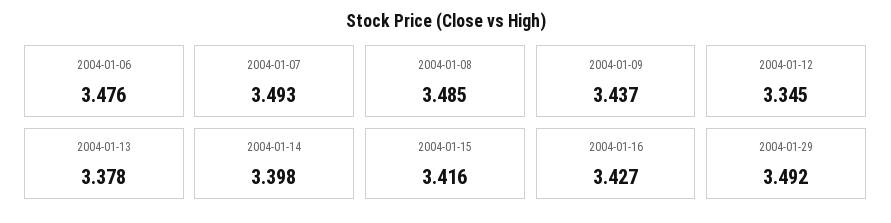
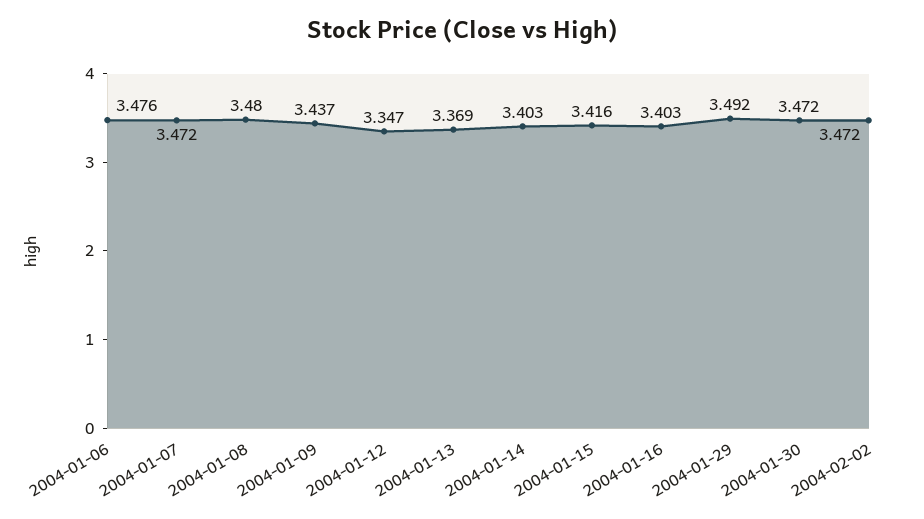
2004-01-07: 3.493 -> 3.472
2004-01-08: 3.485 -> 3.48
2004-01-12: 3.345 -> 3.347
2004-01-13: 3.378 -> 3.369
2004-01-14: 3.398 -> 3.403
2004-01-16: 3.427 -> 3.403
2004-01-30: none -> 3.472
2004-02-02: none -> 3.472

